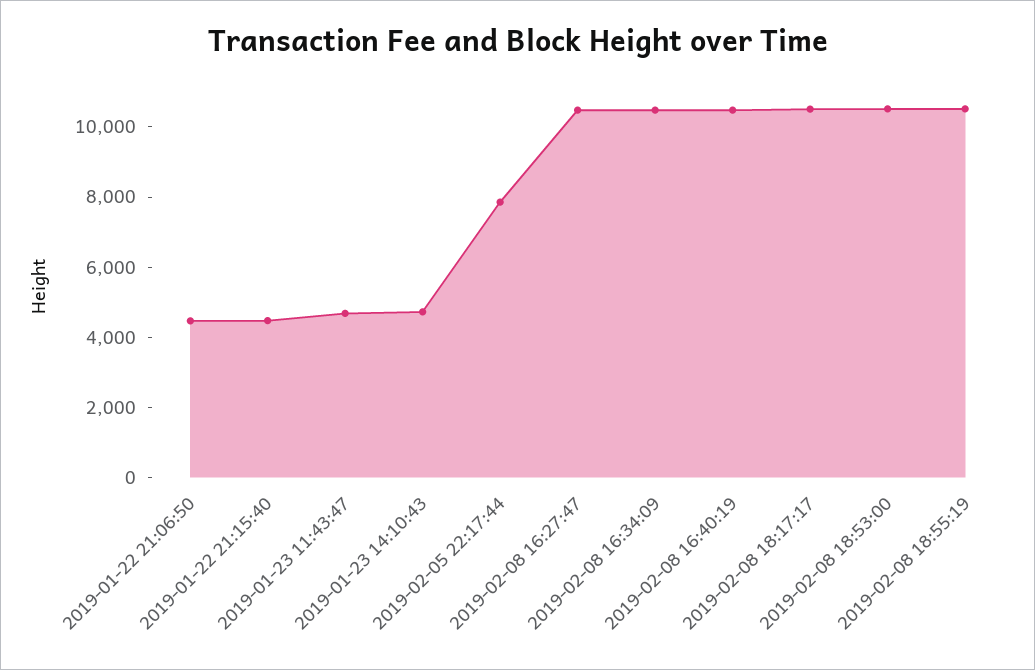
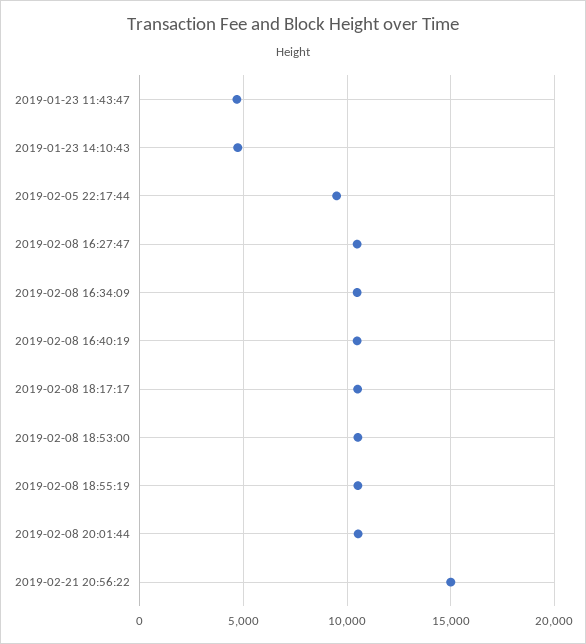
2019-01-22 21:06:50: 4500 -> none
2019-01-22 21:15:40: 4500 -> none
2019-02-05 22:17:44: 8000 -> 9500
2019-02-08 20:01:44: none -> 10500
2019-02-21 20:56:22: none -> 15000

